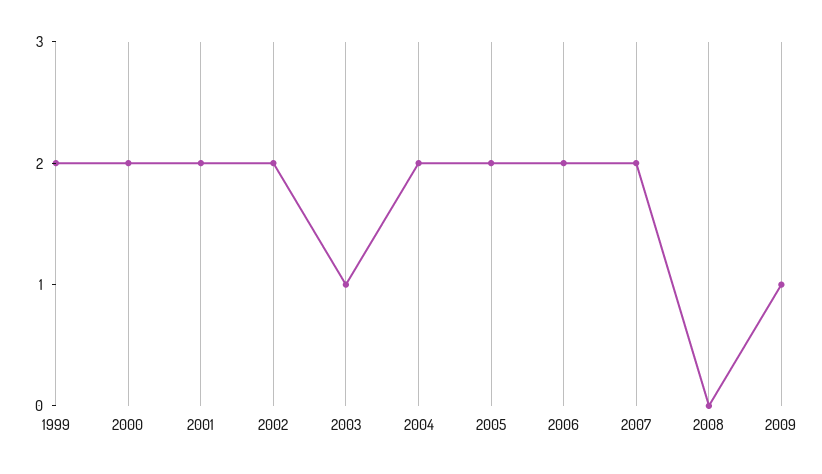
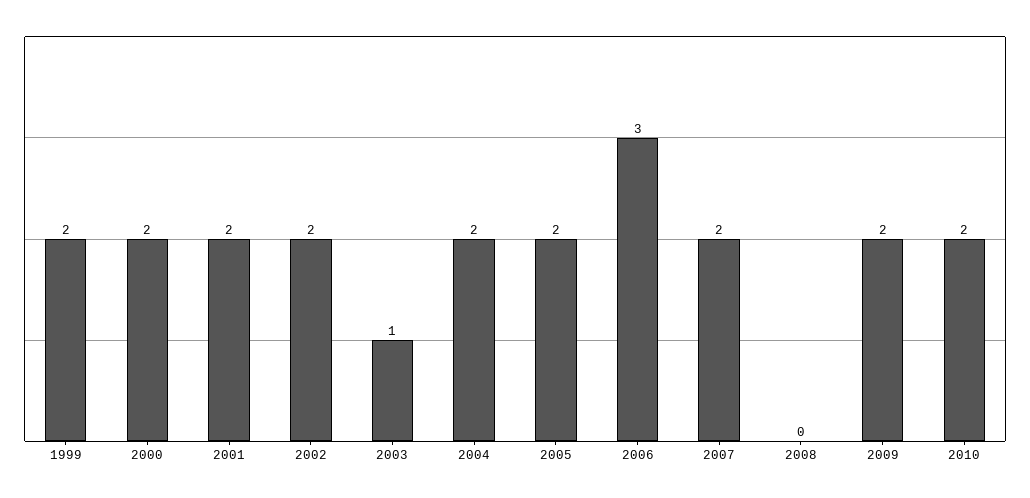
2006: 2 -> 3
2009: 1 -> 2
2010: none -> 2

